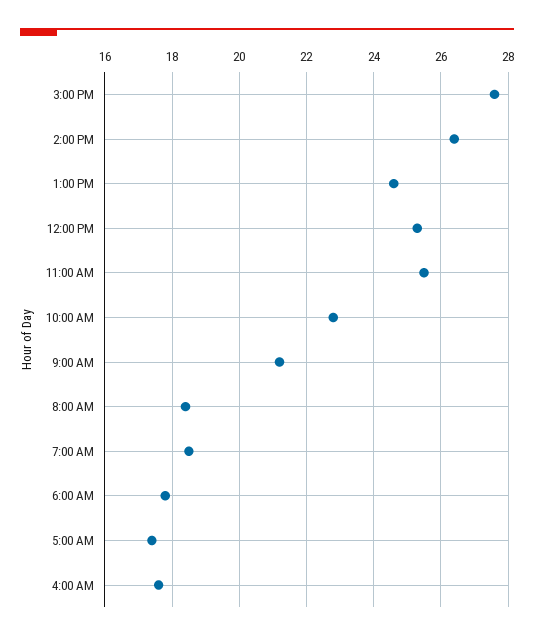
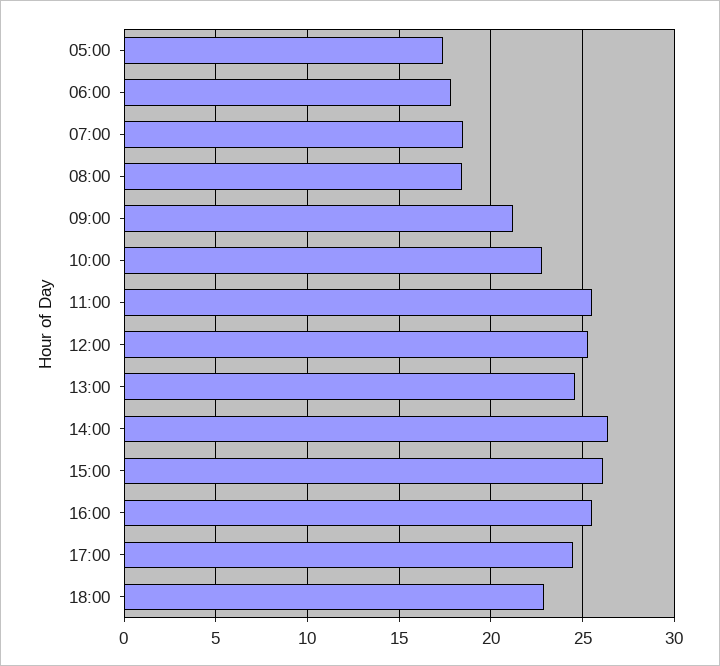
3:00 PM: 27.5 -> 26
4:00 AM: 17.5 -> none
16:00: none -> 25.5
17:00: none -> 24.5
18:00: none -> 23

